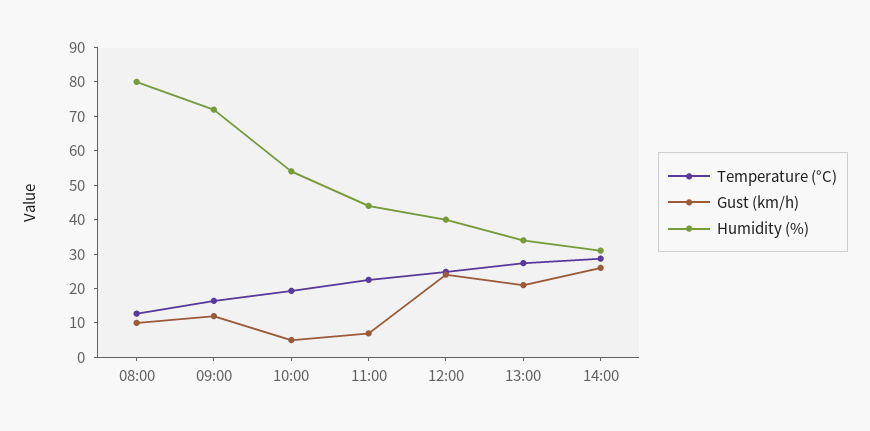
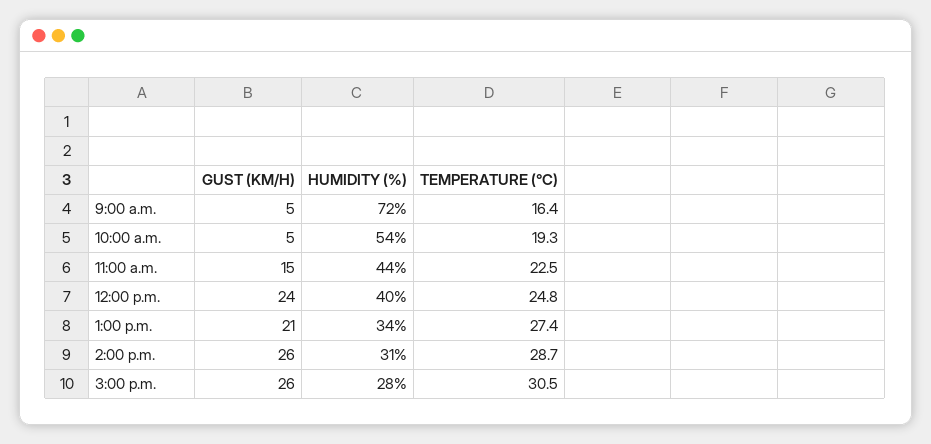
Temperature (°C), 08:00: 12.5 -> none
Gust (km/h), 08:00: 10 -> none
Humidity (%), 08:00: 80 -> none
Gust (km/h), 09:00: 12.5 -> 5
Gust (km/h), 11:00: 7.5 -> 15
Gust (km/h), 3:00 p.m.: none -> 26
Humidity (%), 3:00 p.m.: none -> 28
Temperature (°C), 3:00 p.m.: none -> 30.5

